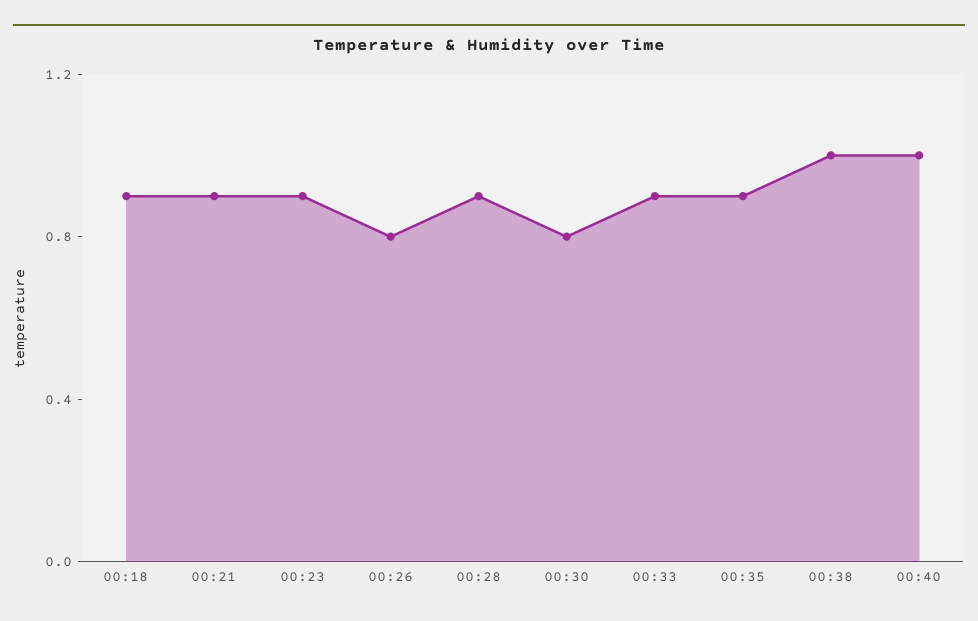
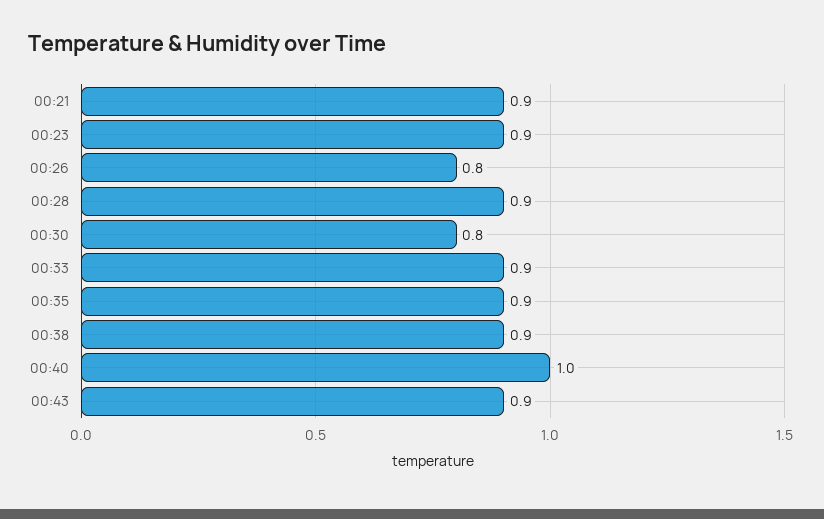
00:18: 0.9 -> none
00:38: 1 -> 0.9
00:43: none -> 0.9

